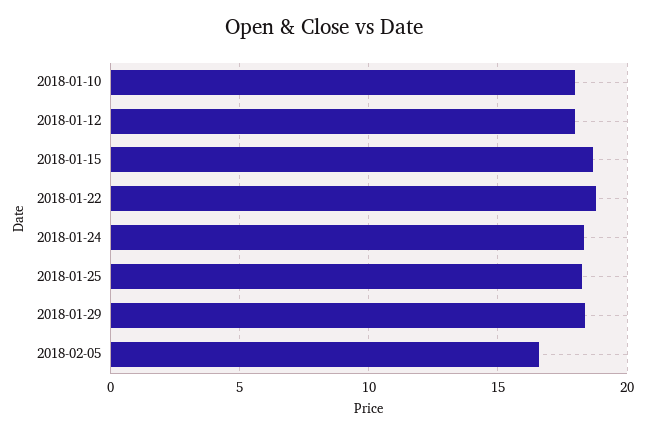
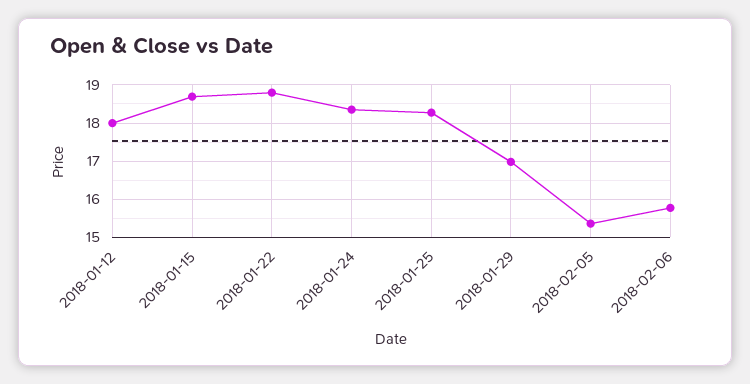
2018-01-10: 18 -> none
2018-01-29: 18.5 -> 17
2018-02-05: 16.5 -> 15.4
2018-02-06: none -> 15.8

